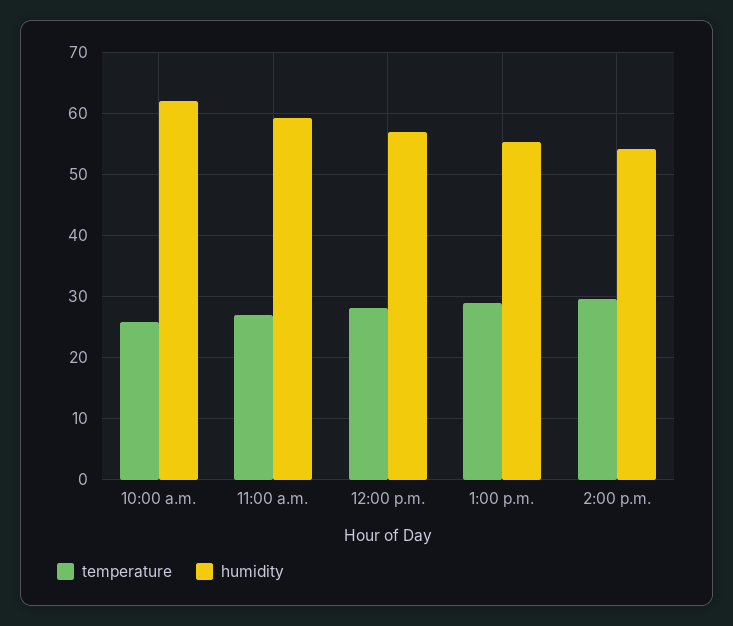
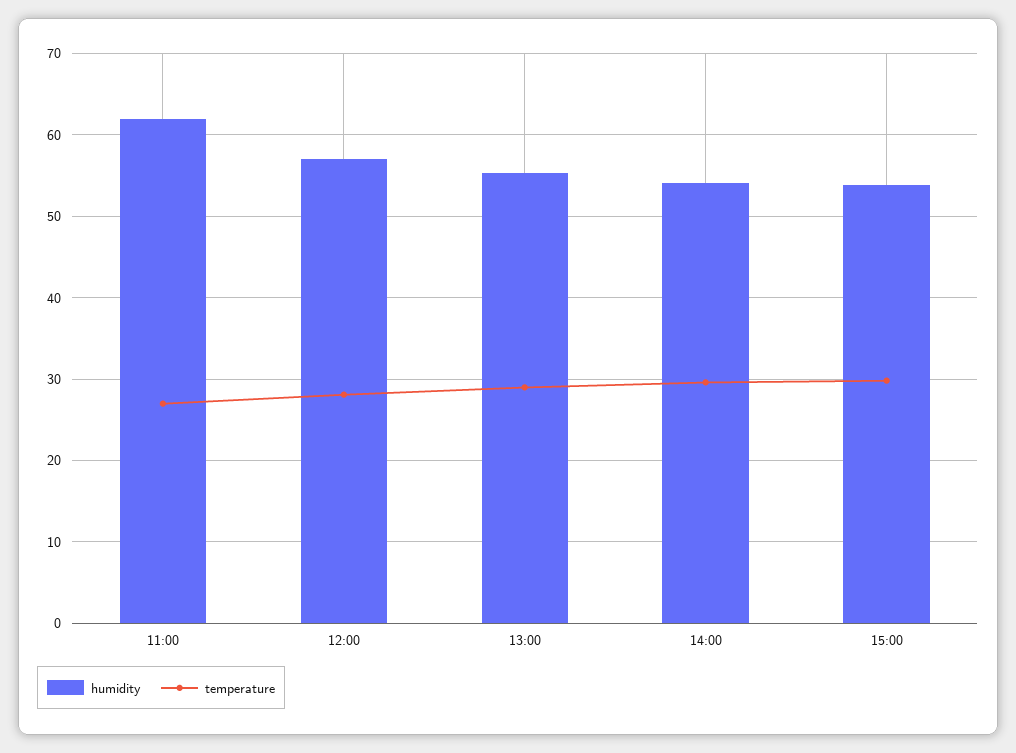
temperature, 10:00 a.m.: 26 -> none
humidity, 10:00 a.m.: 62 -> none
humidity, 11:00 a.m.: 59 -> 62
humidity, 15:00: none -> 54
temperature, 15:00: none -> 30

